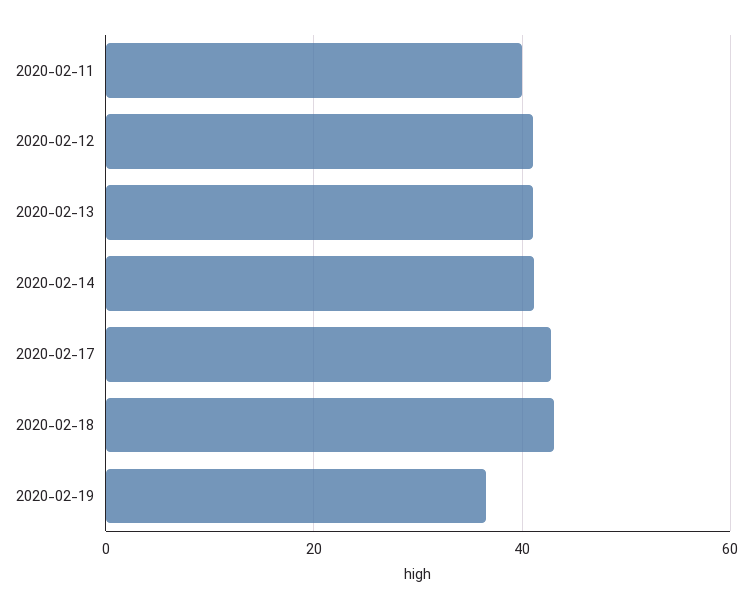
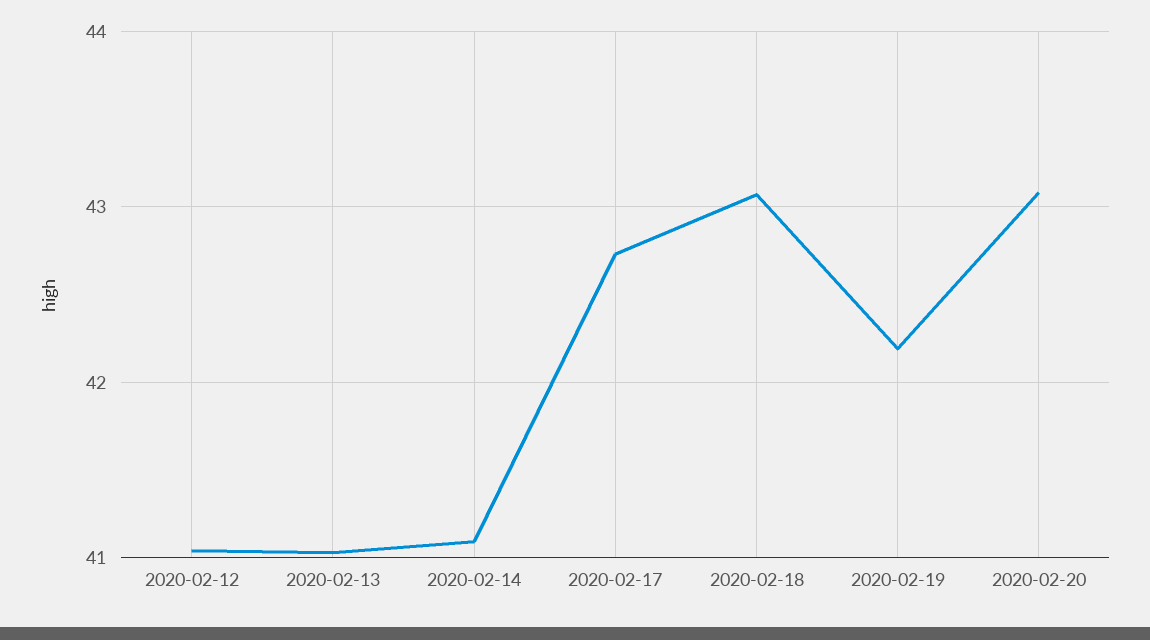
2020-02-11: 40 -> none
2020-02-19: 36 -> 42.2
2020-02-20: none -> 43.1

